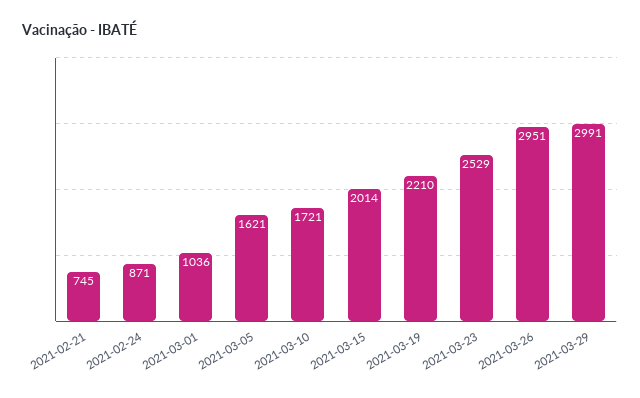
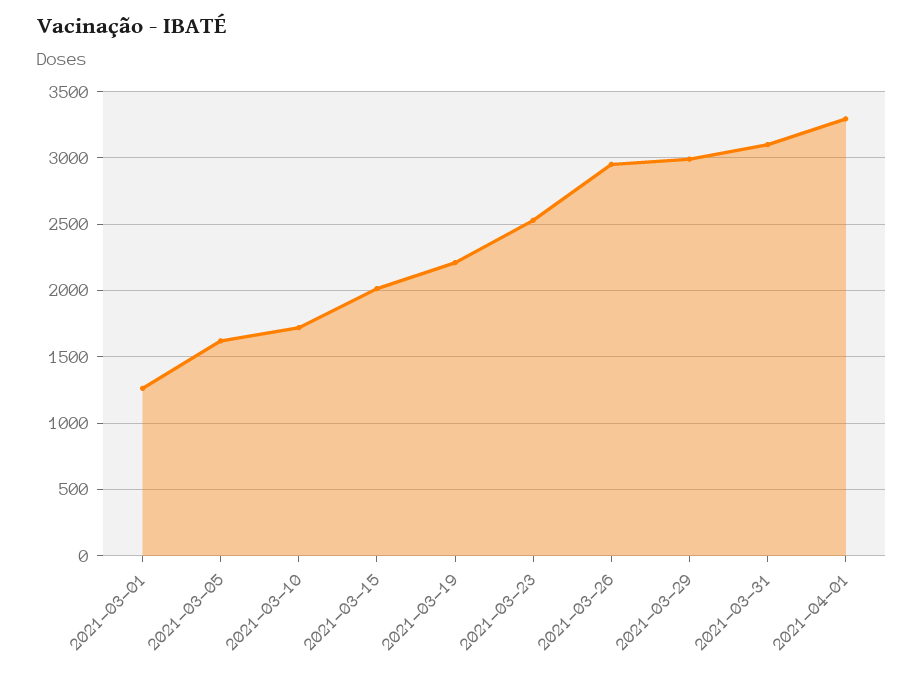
2021-02-21: 745 -> none
2021-02-24: 871 -> none
2021-03-01: 1036 -> 1250
2021-03-31: none -> 3100
2021-04-01: none -> 3300

